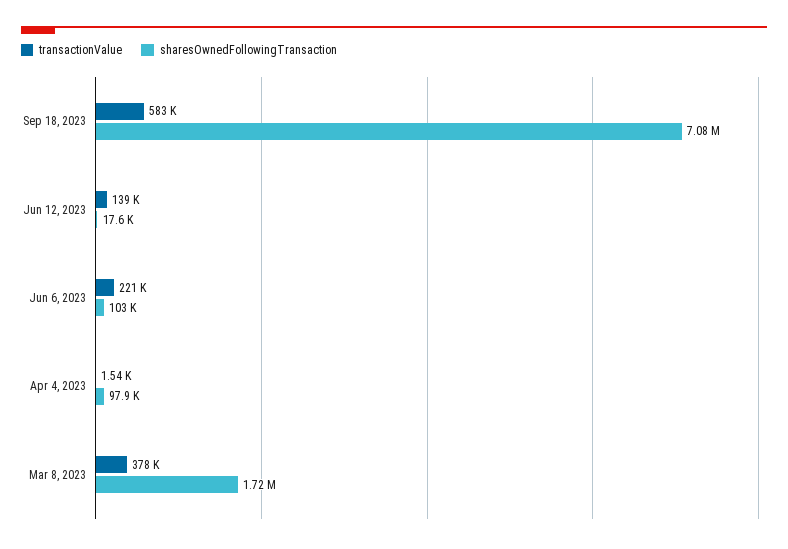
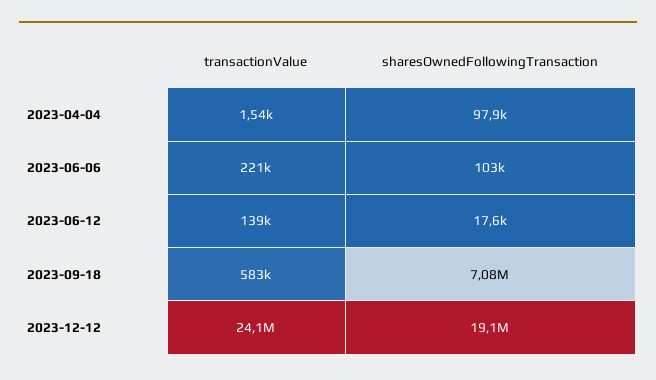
transactionValue, Mar 8, 2023: 378000 -> none
sharesOwnedFollowingTransaction, Mar 8, 2023: 1720000 -> none
transactionValue, 2023-12-12: none -> 24100000
sharesOwnedFollowingTransaction, 2023-12-12: none -> 19100000

